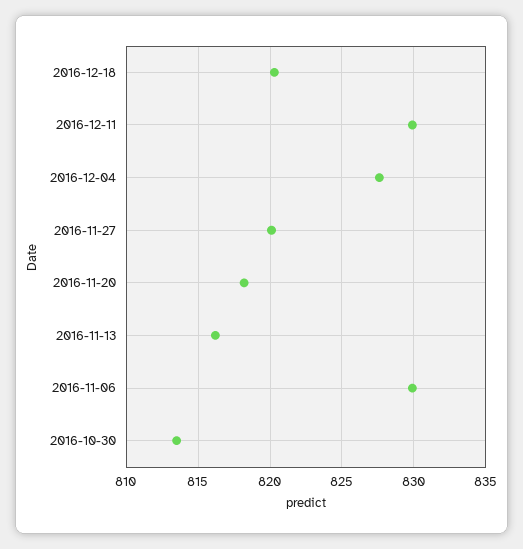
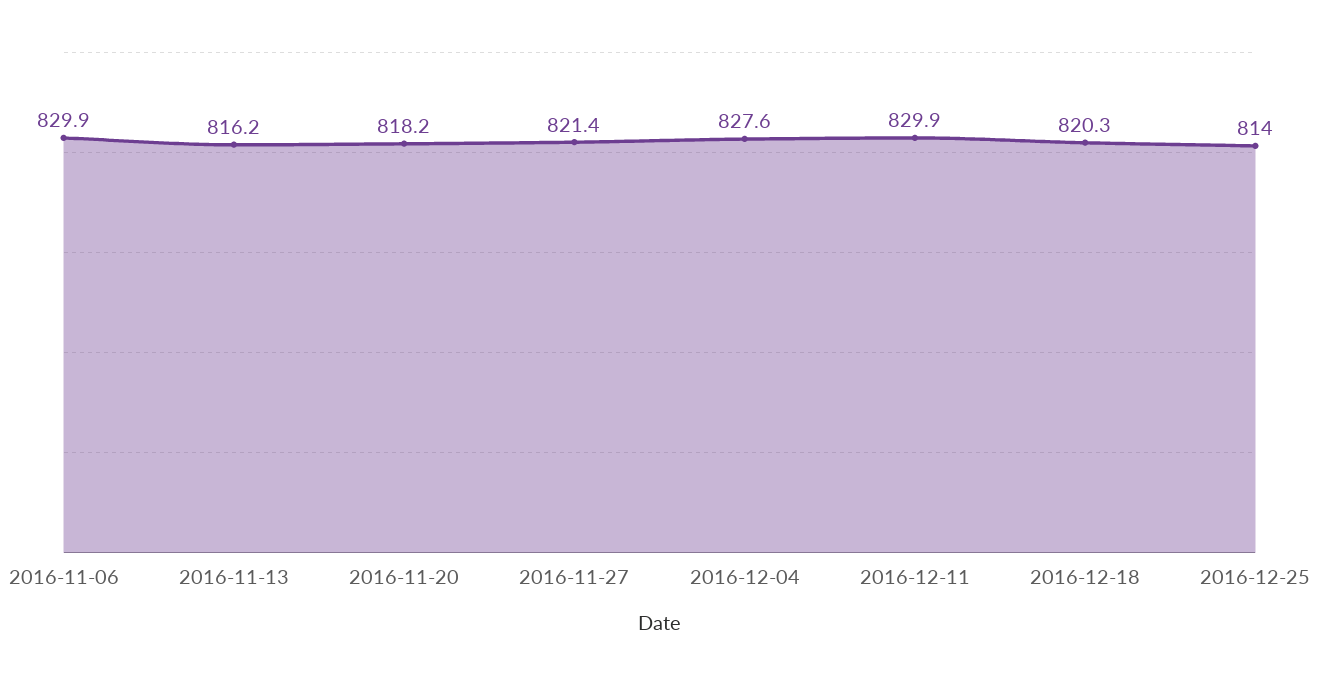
2016-11-27: 820 -> 821.4
2016-10-30: 813.5 -> none
2016-12-25: none -> 814

